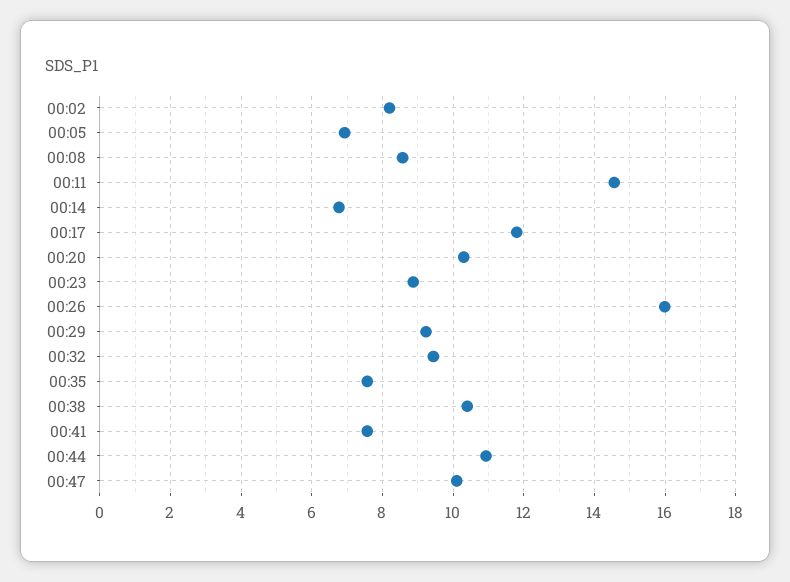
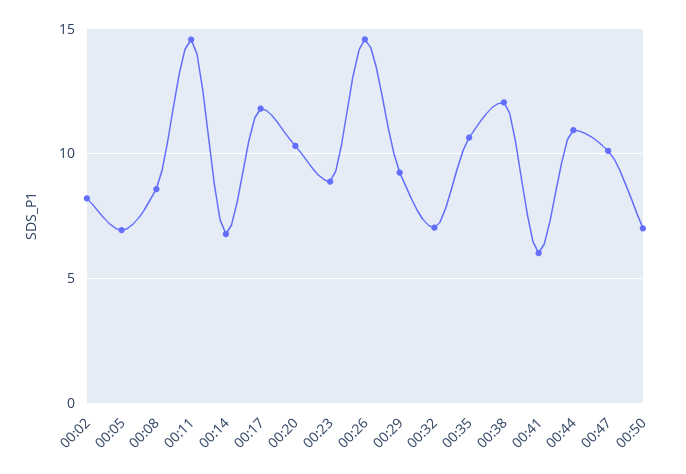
00:26: 16 -> 14.5
00:32: 9.4 -> 7
00:35: 7.6 -> 10.5
00:38: 10.4 -> 12
00:41: 7.6 -> 6
00:50: none -> 7

